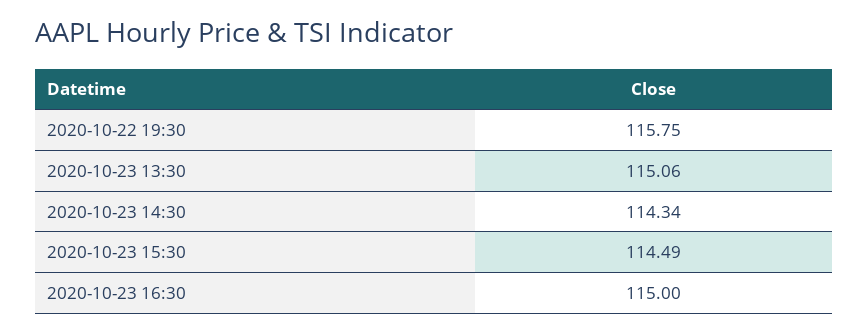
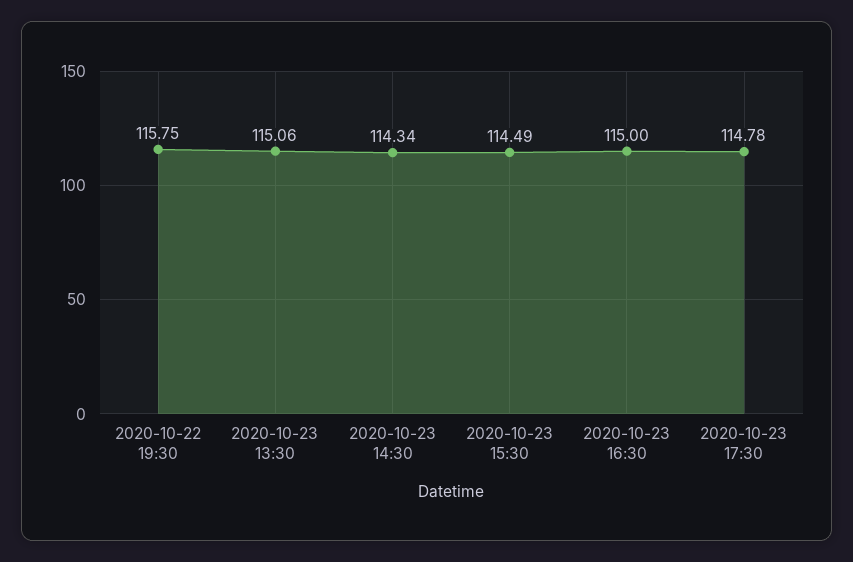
2020-10-23 17:30: none -> 114.78

